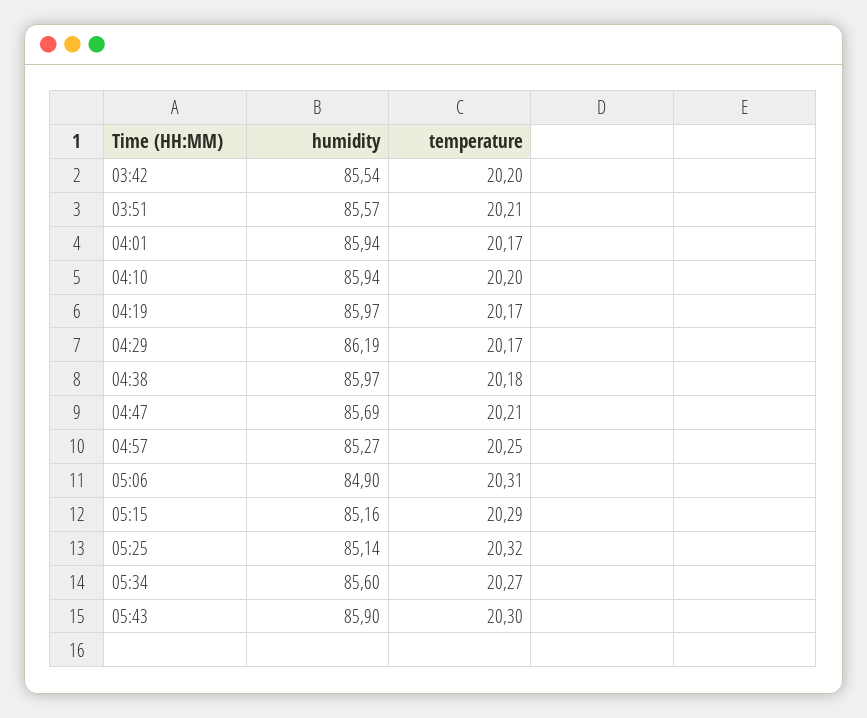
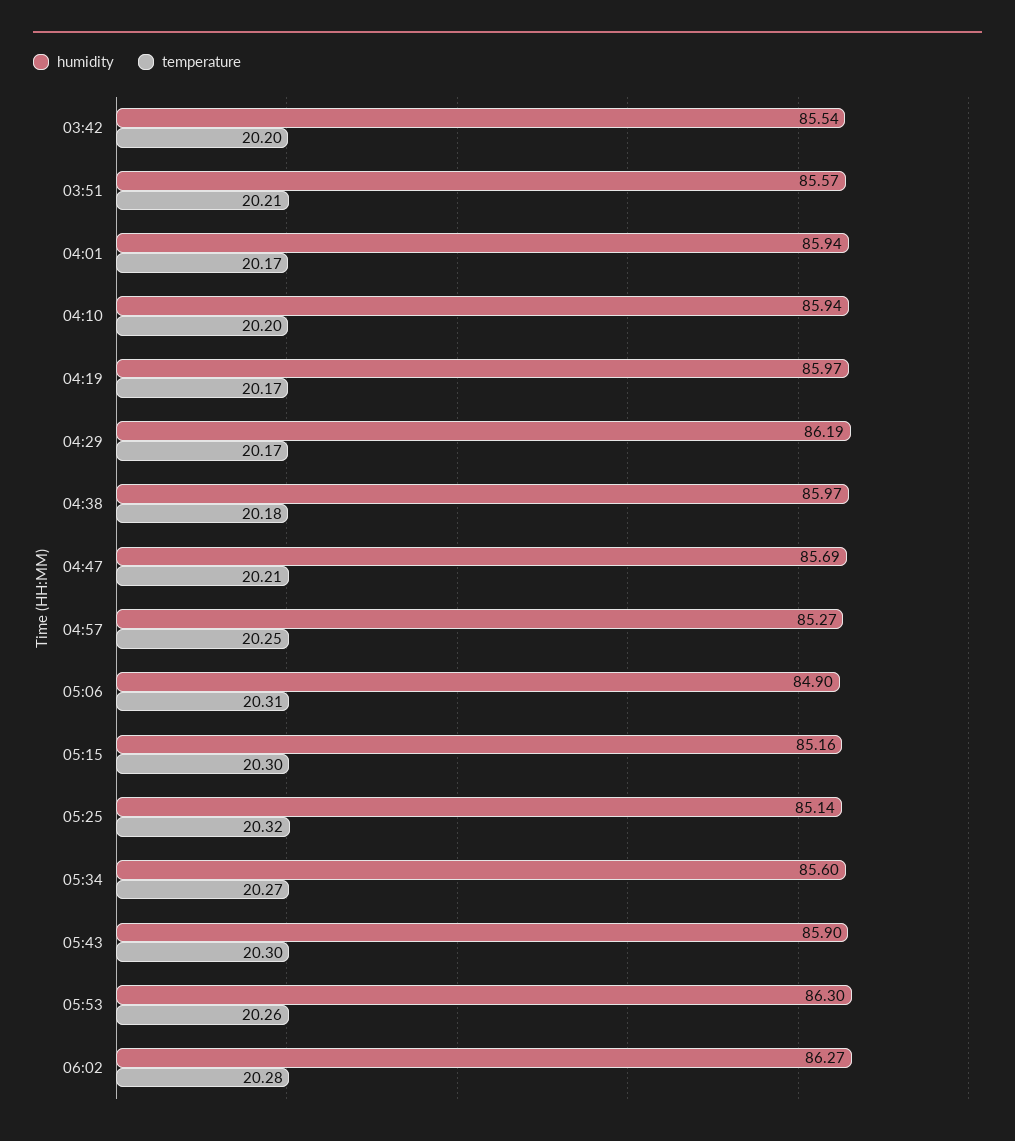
temperature, 05:15: 20.29 -> 20.3
humidity, 05:53: none -> 86.3
temperature, 05:53: none -> 20.26
humidity, 06:02: none -> 86.27
temperature, 06:02: none -> 20.28

